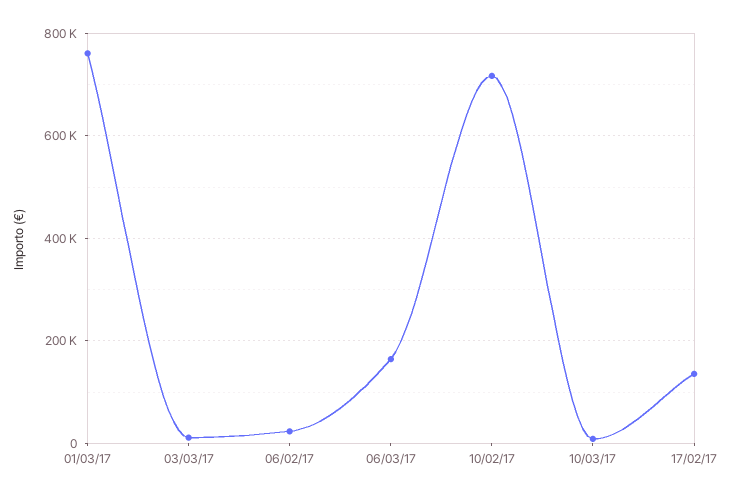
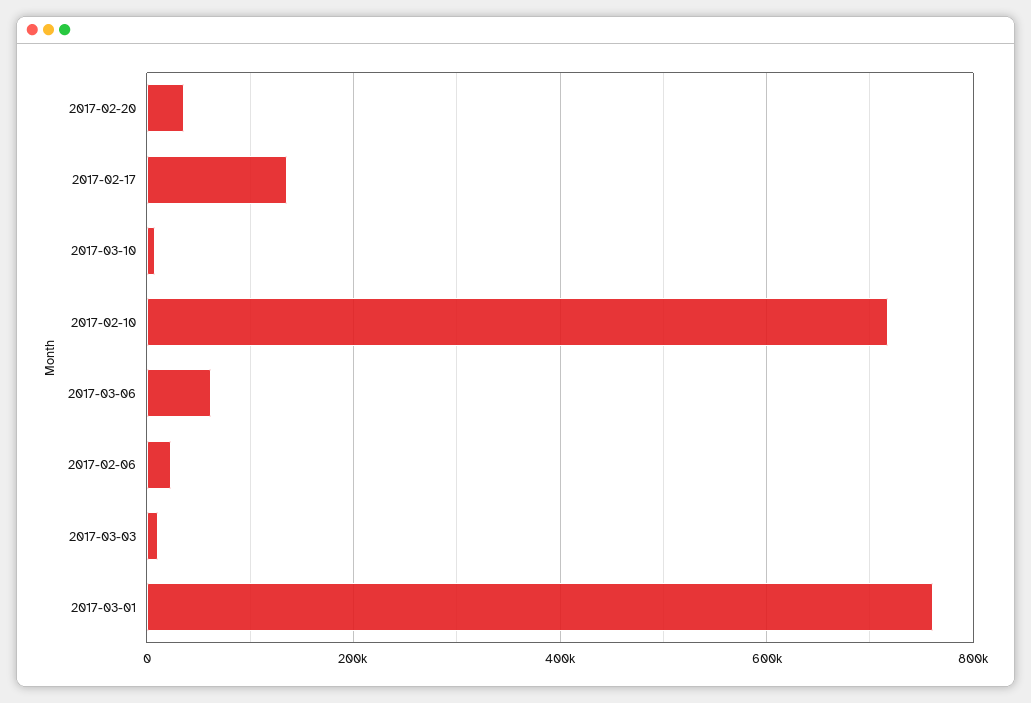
06/03/17: 160000 -> 60000
2017-02-20: none -> 40000

